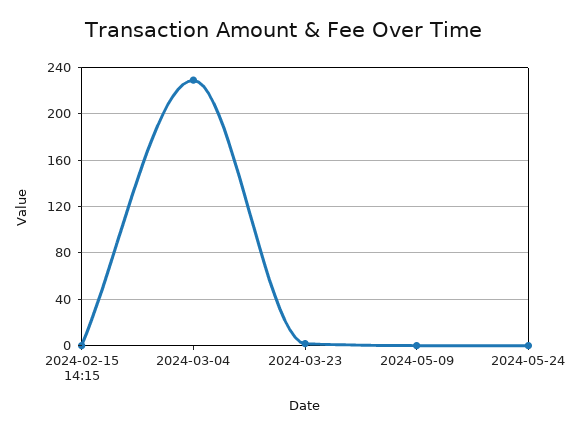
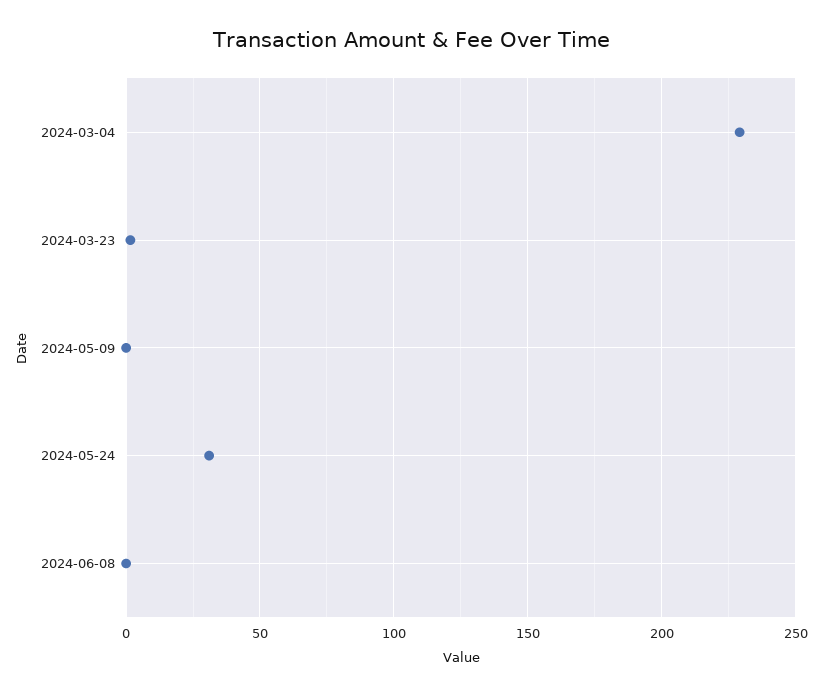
2024-02-15 14:15: 0 -> none
2024-05-24: 0 -> 30
2024-06-08: none -> 0

